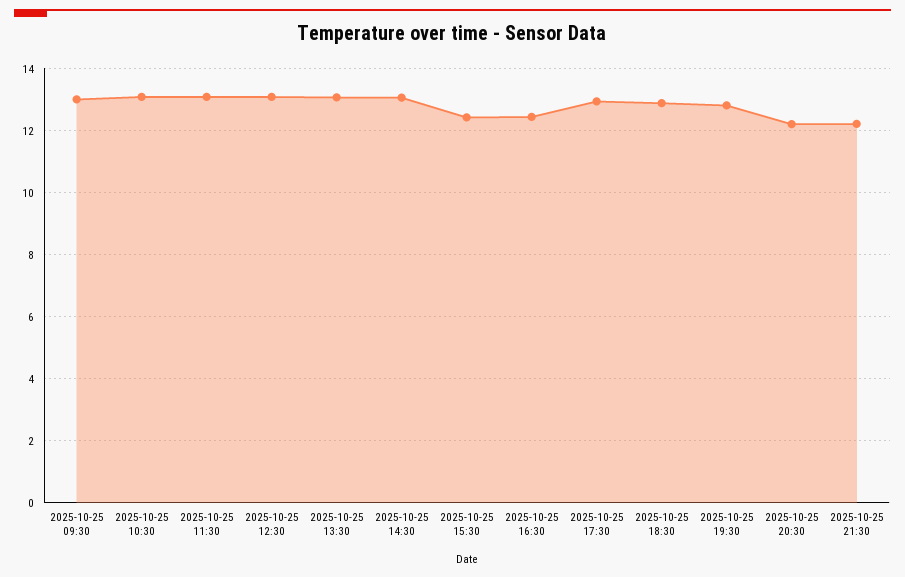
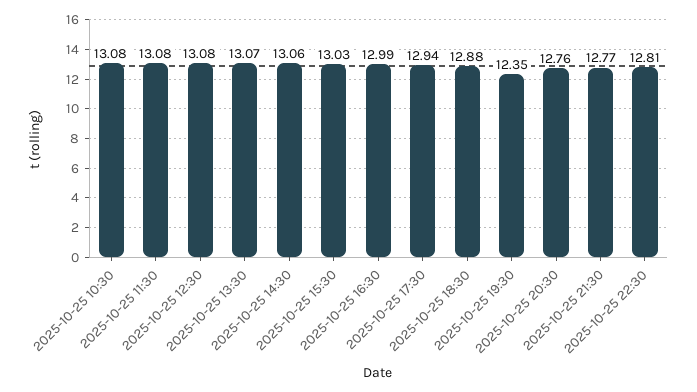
2025-10-25 09:30: 13 -> none
2025-10-25 15:30: 12.4 -> 13.03
2025-10-25 16:30: 12.4 -> 12.99
2025-10-25 19:30: 12.8 -> 12.35
2025-10-25 20:30: 12.2 -> 12.76
2025-10-25 21:30: 12.2 -> 12.77
2025-10-25 22:30: none -> 12.81

